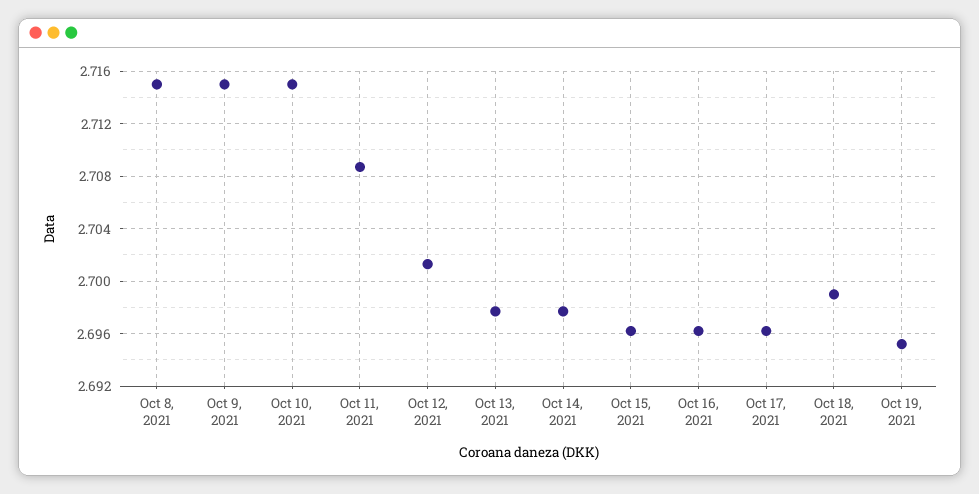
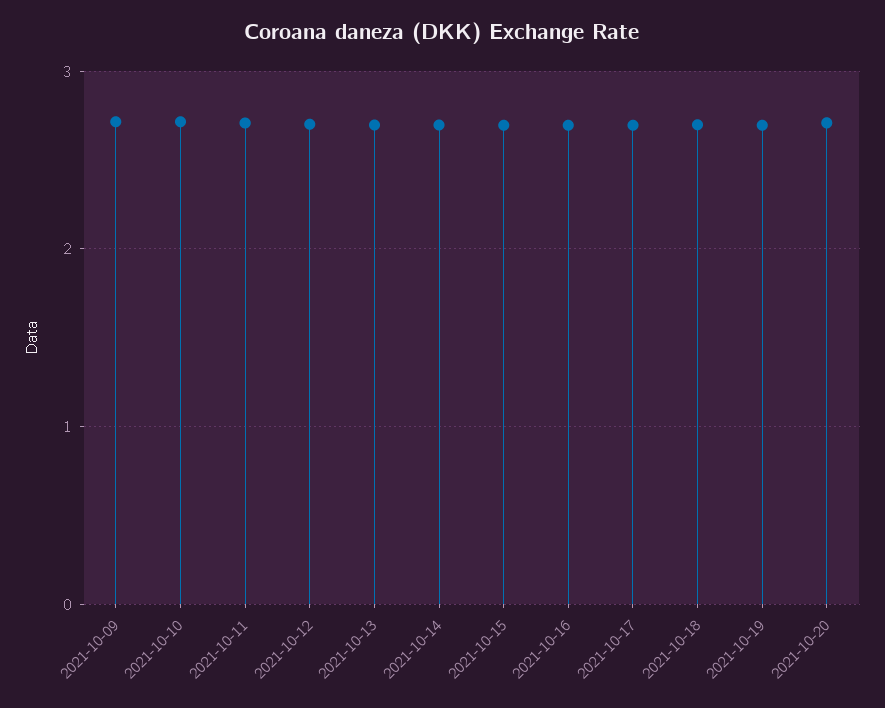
Oct 8, 2021: 2.715 -> none
2021-10-20: none -> 2.7

